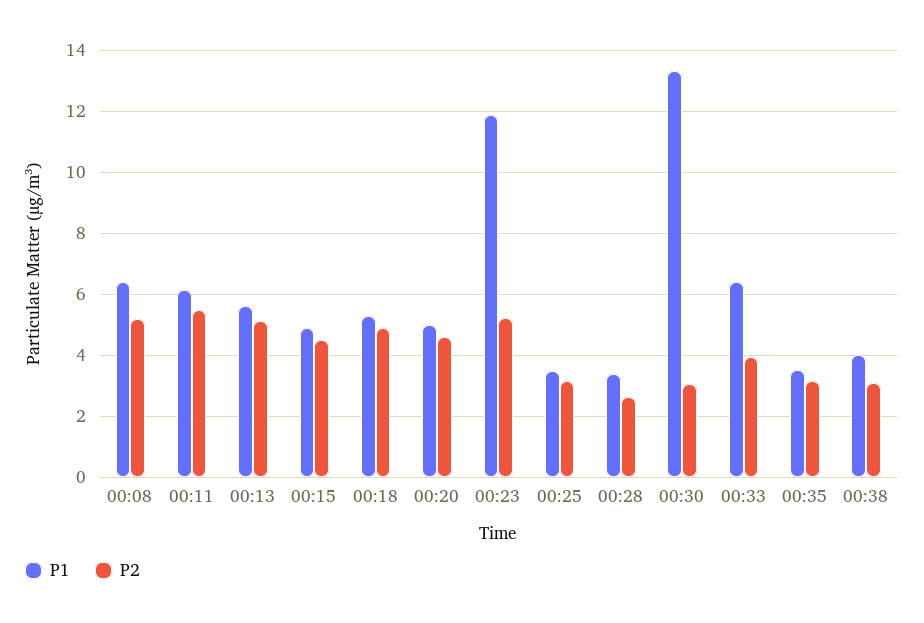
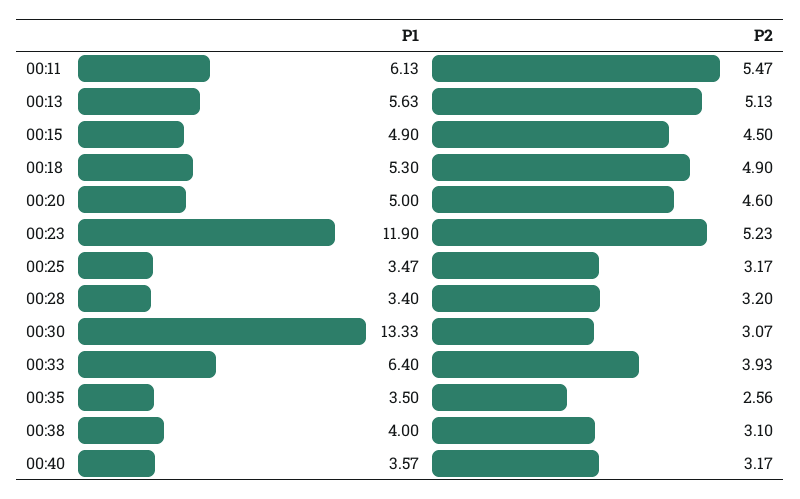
P1, 00:08: 6.4 -> none
P2, 00:08: 5.2 -> none
P2, 00:28: 2.6 -> 3.2
P2, 00:35: 3.2 -> 2.56
P1, 00:40: none -> 3.57
P2, 00:40: none -> 3.17

